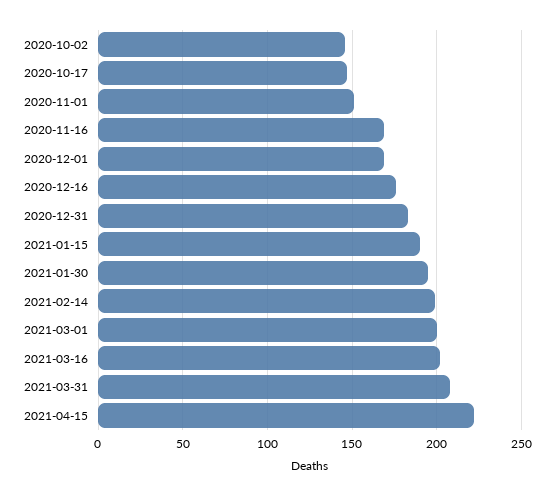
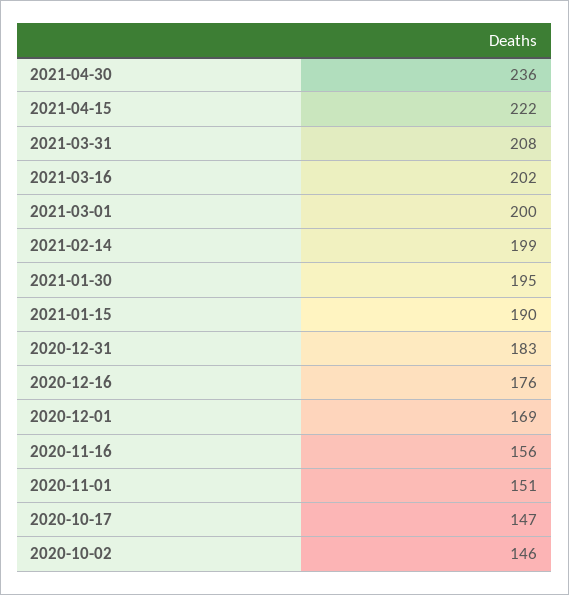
2020-11-16: 170 -> 156
2021-04-30: none -> 236

